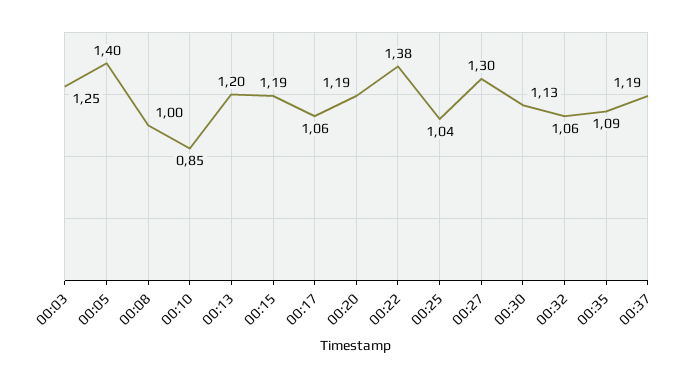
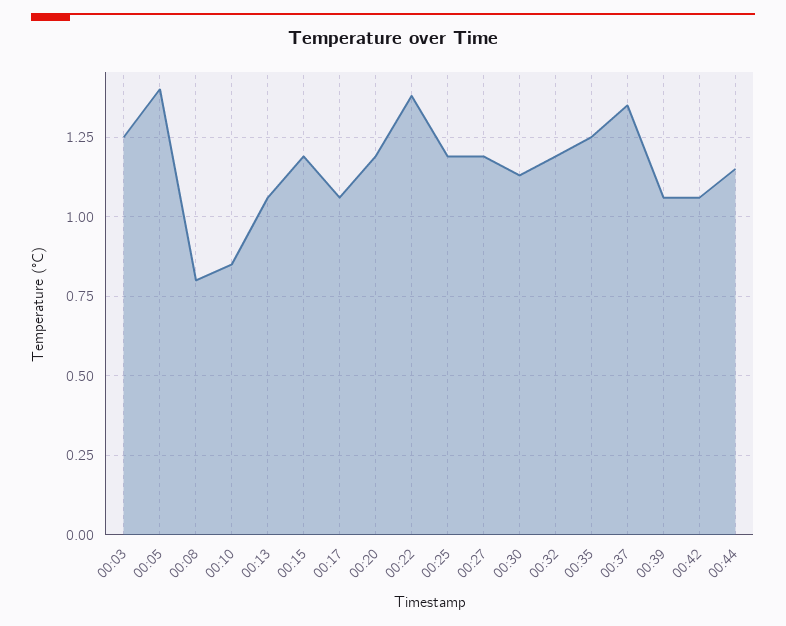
00:08: 1 -> 0.8
00:13: 1.2 -> 1.05
00:25: 1.04 -> 1.2
00:27: 1.3 -> 1.2
00:32: 1.06 -> 1.2
00:35: 1.09 -> 1.25
00:37: 1.19 -> 1.35
00:39: none -> 1.05
00:42: none -> 1.05
00:44: none -> 1.15

